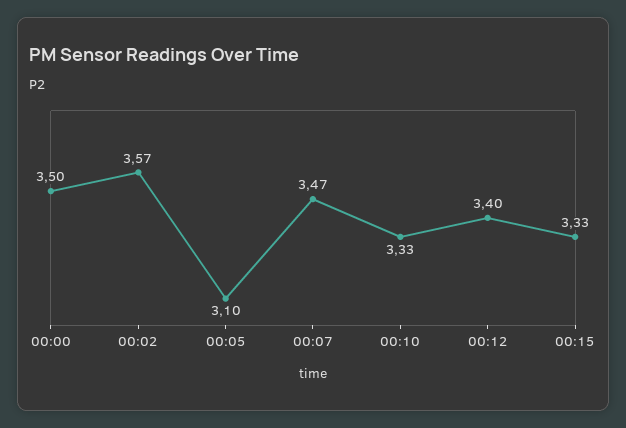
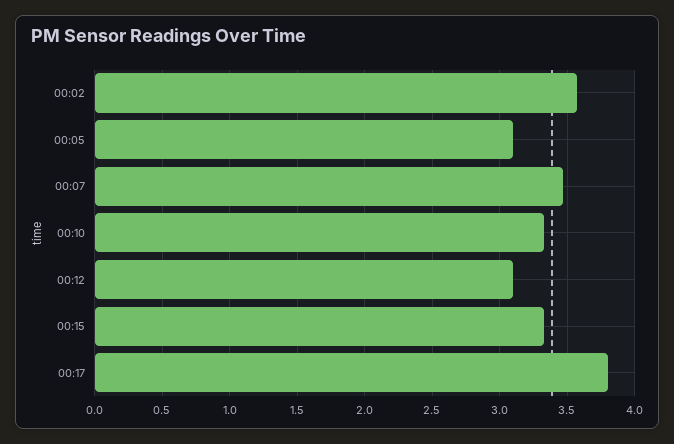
00:00: 3.5 -> none
00:12: 3.4 -> 3.1
00:17: none -> 3.8

